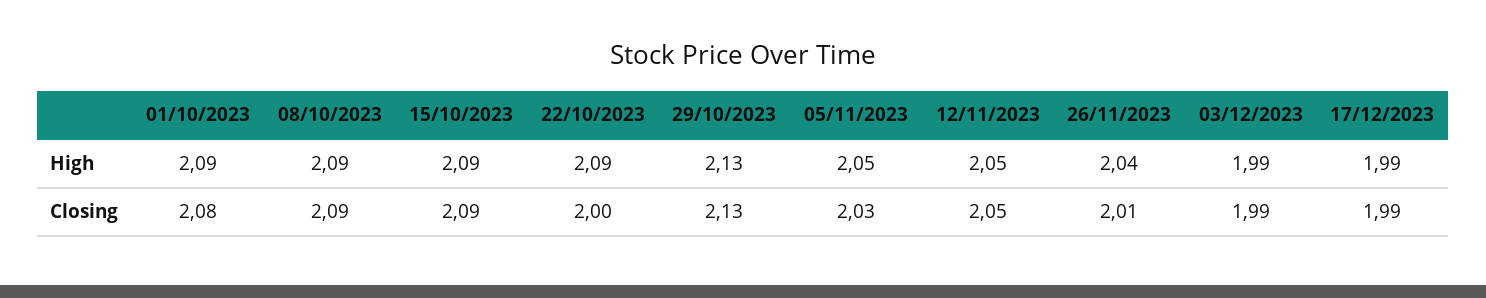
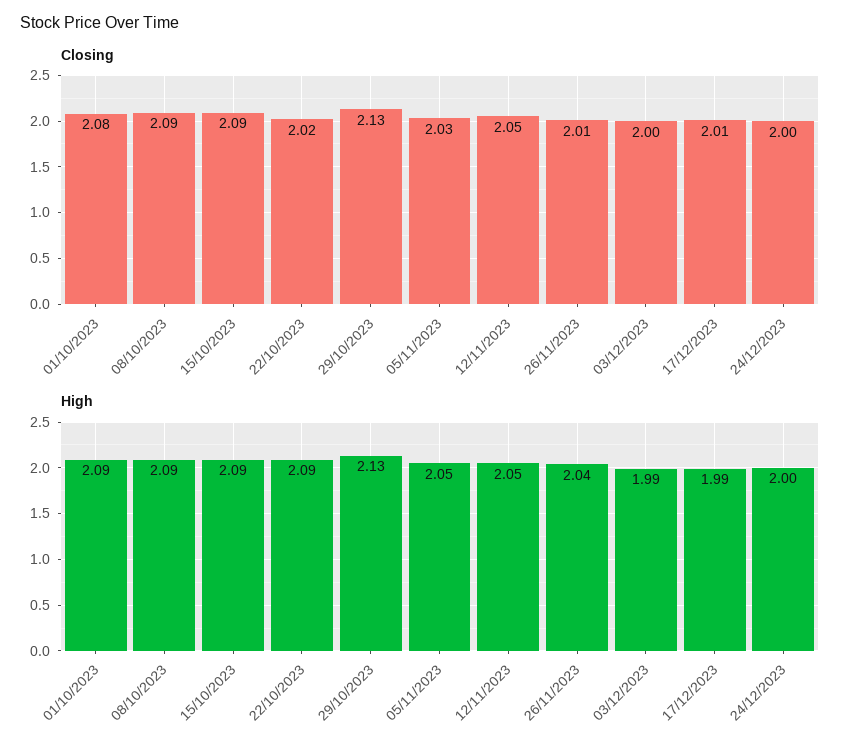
Closing, 22/10/2023: 2 -> 2.02
Closing, 03/12/2023: 1.99 -> 2
Closing, 17/12/2023: 1.99 -> 2.01
Closing, 24/12/2023: none -> 2
High, 24/12/2023: none -> 2

